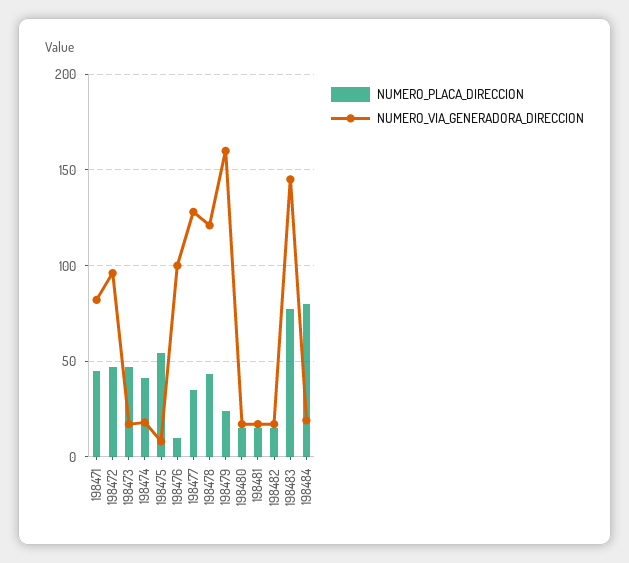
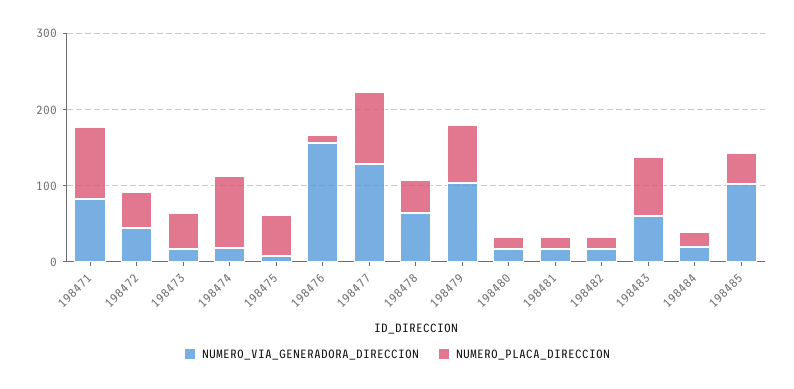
NUMERO_PLACA_DIRECCION, 198471: 45 -> 100
NUMERO_VIA_GENERADORA_DIRECCION, 198472: 95 -> 40
NUMERO_PLACA_DIRECCION, 198474: 40 -> 100
NUMERO_VIA_GENERADORA_DIRECCION, 198476: 100 -> 160
NUMERO_PLACA_DIRECCION, 198477: 35 -> 100
NUMERO_VIA_GENERADORA_DIRECCION, 198478: 120 -> 60
NUMERO_PLACA_DIRECCION, 198479: 25 -> 80
NUMERO_VIA_GENERADORA_DIRECCION, 198479: 160 -> 100
NUMERO_VIA_GENERADORA_DIRECCION, 198483: 145 -> 60
NUMERO_PLACA_DIRECCION, 198484: 80 -> 20
NUMERO_VIA_GENERADORA_DIRECCION, 198485: none -> 100
NUMERO_PLACA_DIRECCION, 198485: none -> 40

